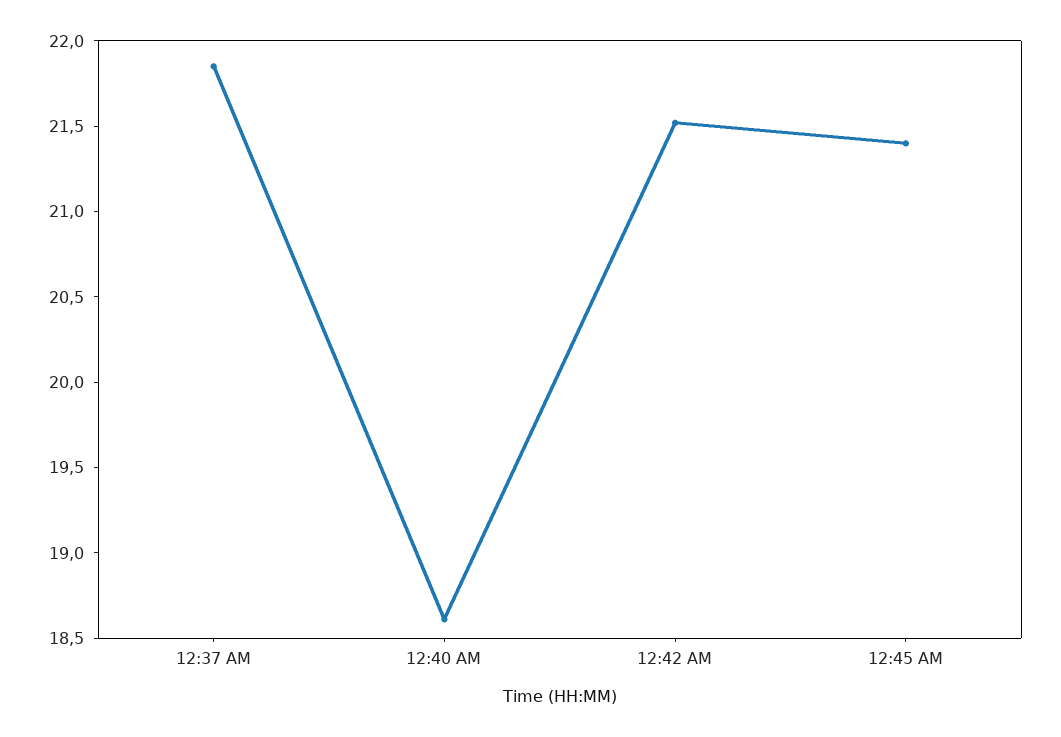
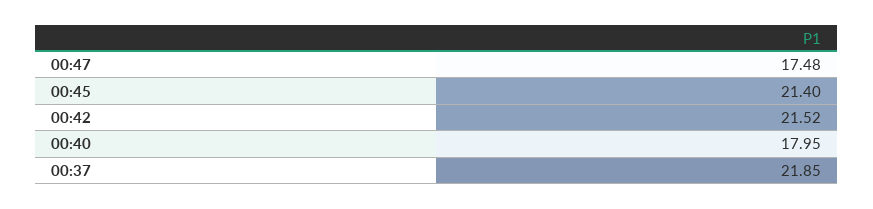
12:40 AM: 18.6 -> 17.95
00:47: none -> 17.48

